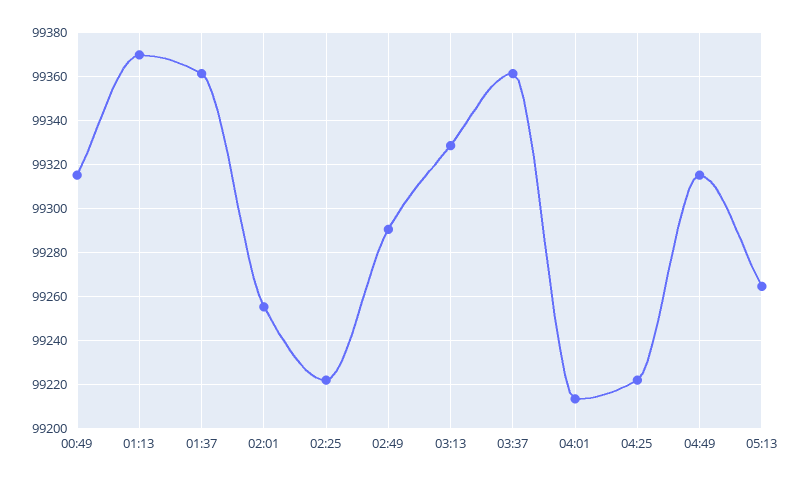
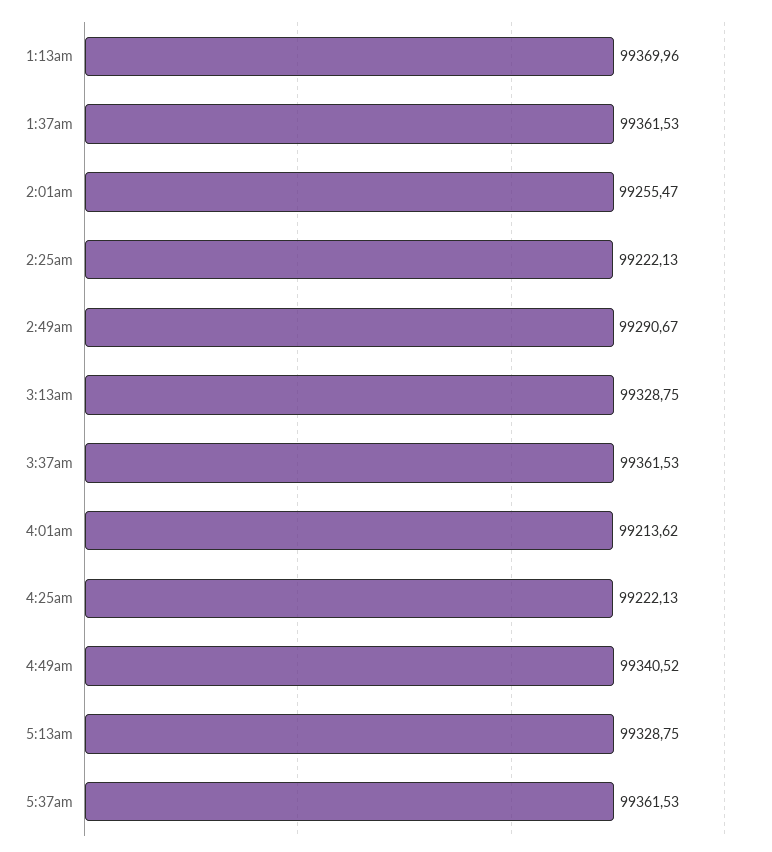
00:49: 99315 -> none
04:49: 99315 -> 99340.52
05:13: 99265 -> 99328.75
5:37am: none -> 99361.53

